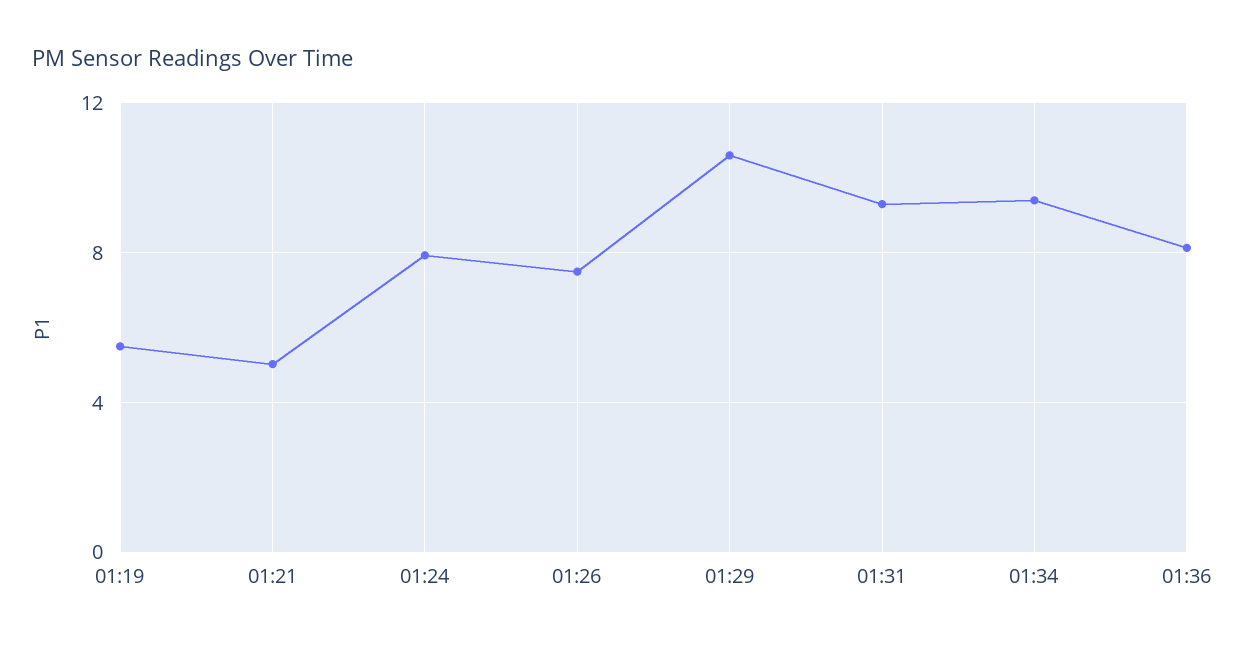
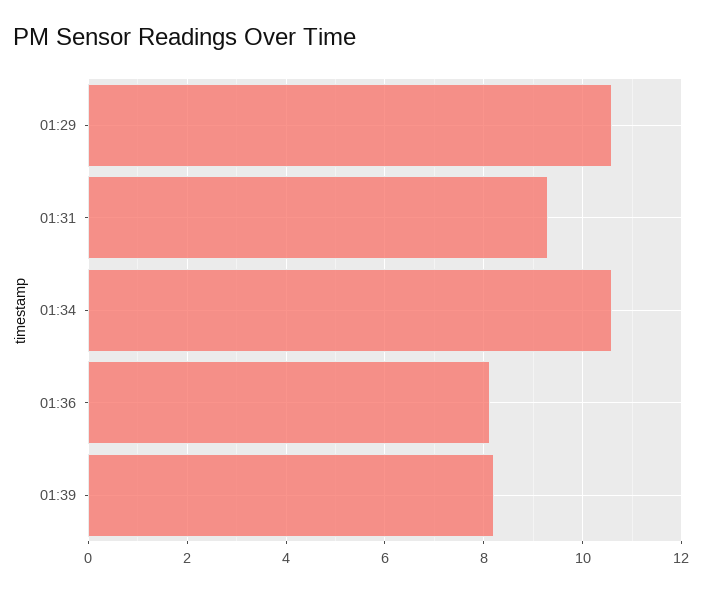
01:19: 5.5 -> none
01:21: 5 -> none
01:24: 8 -> none
01:26: 7.5 -> none
01:34: 9.5 -> 10.6
01:39: none -> 8.2

